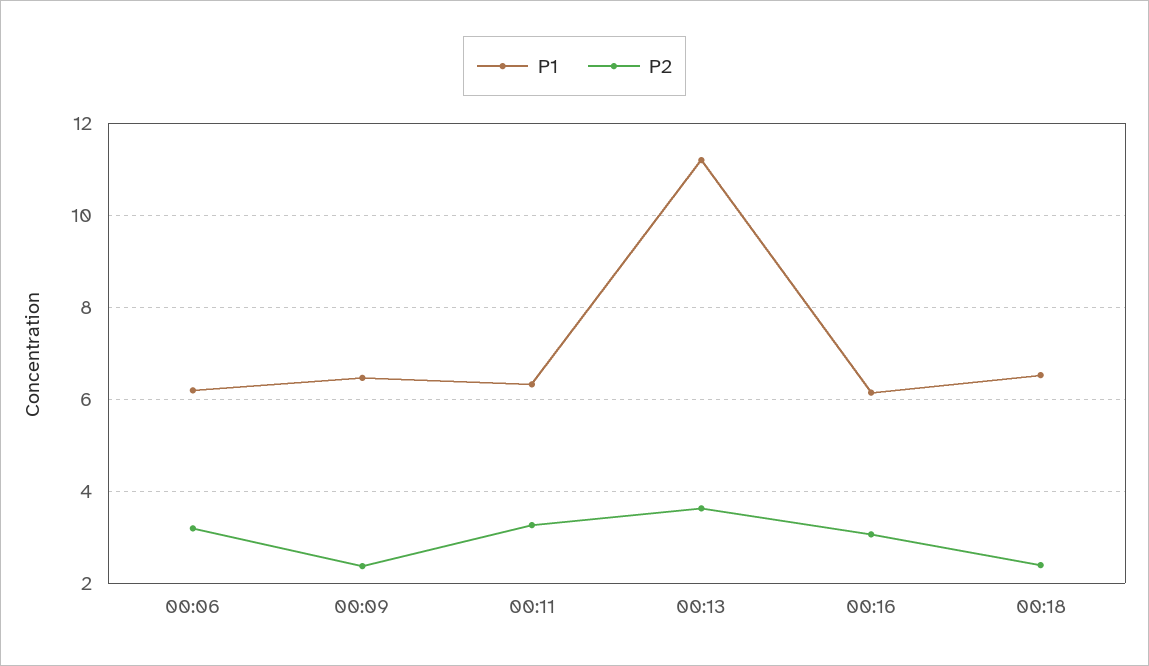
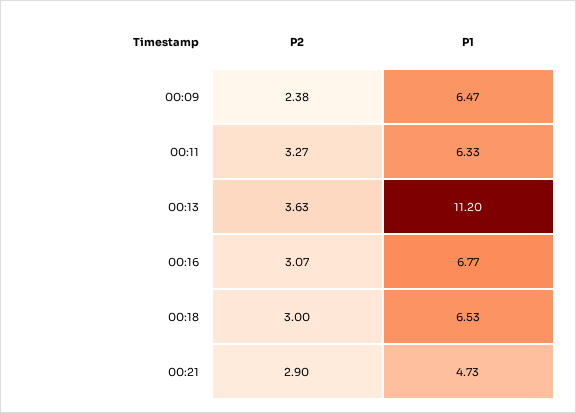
P1, 00:06: 6.2 -> none
P2, 00:06: 3.2 -> none
P1, 00:16: 6.2 -> 6.77
P2, 00:18: 2.4 -> 3
P2, 00:21: none -> 2.9
P1, 00:21: none -> 4.73

